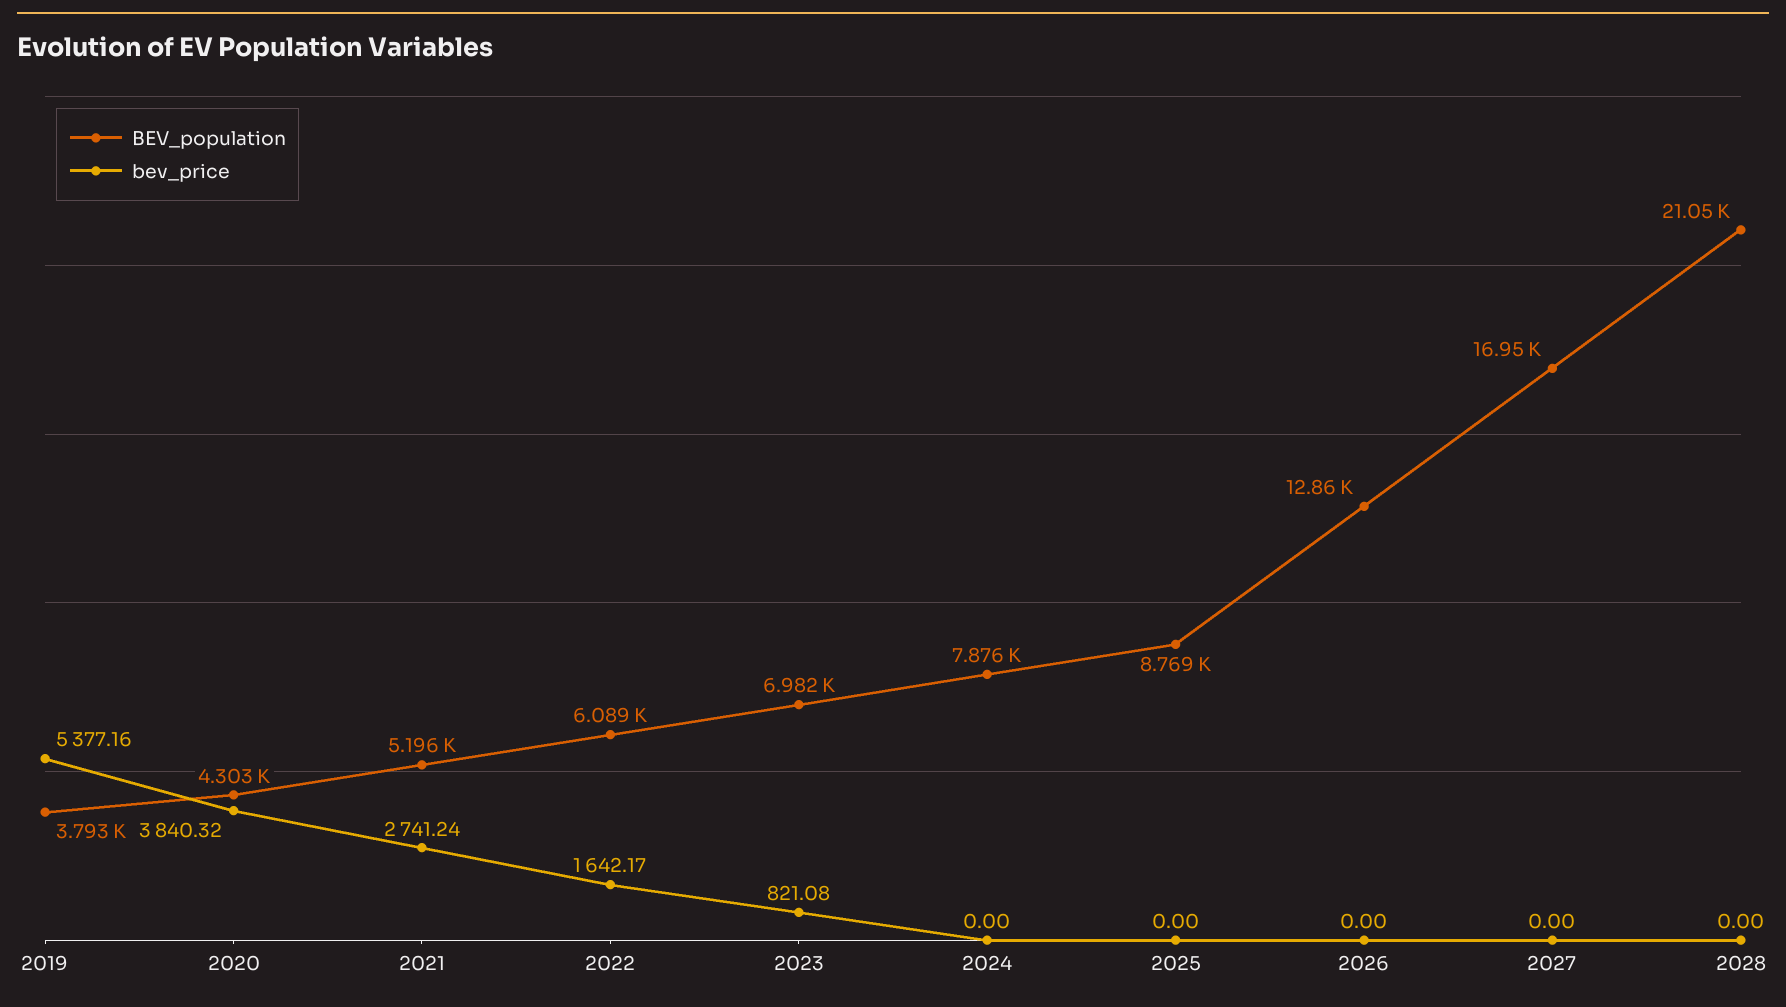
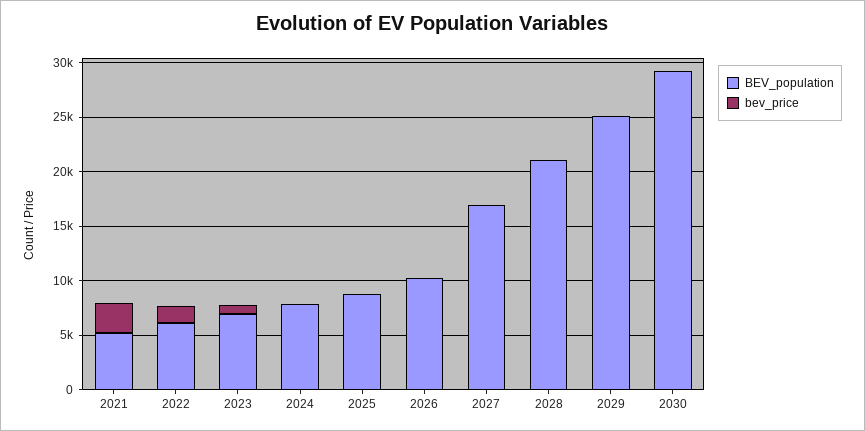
BEV_population, 2019: 3793 -> none
bev_price, 2019: 5377.16 -> none
BEV_population, 2020: 4303 -> none
bev_price, 2020: 3840.32 -> none
BEV_population, 2026: 12860 -> 10000
BEV_population, 2029: none -> 25000
bev_price, 2029: none -> 0
BEV_population, 2030: none -> 29000
bev_price, 2030: none -> 0

